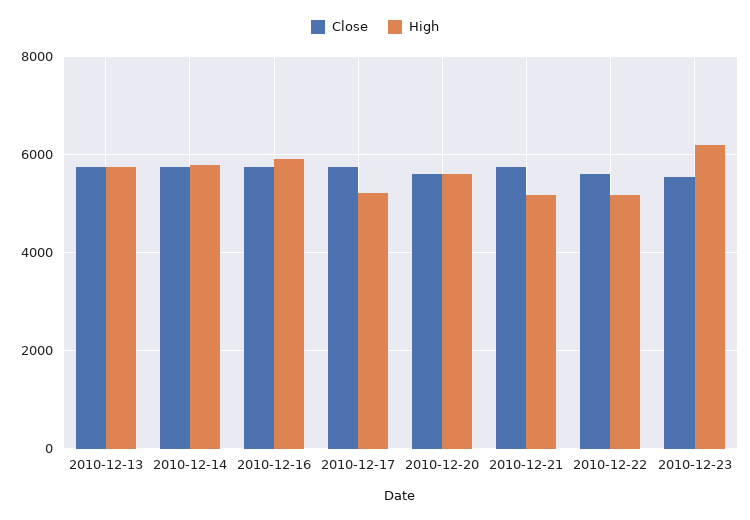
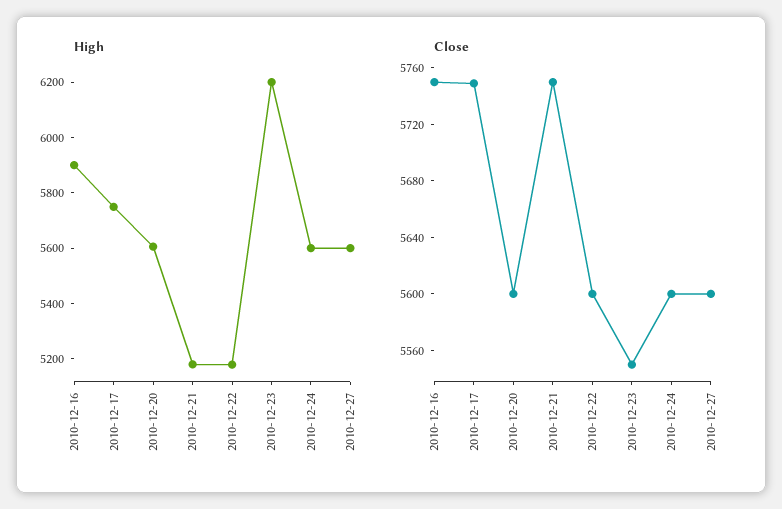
Close, 2010-12-13: 5800 -> none
High, 2010-12-13: 5800 -> none
Close, 2010-12-14: 5800 -> none
High, 2010-12-14: 5800 -> none
High, 2010-12-17: 5200 -> 5750
High, 2010-12-24: none -> 5600
High, 2010-12-27: none -> 5600
Close, 2010-12-24: none -> 5600
Close, 2010-12-27: none -> 5600

